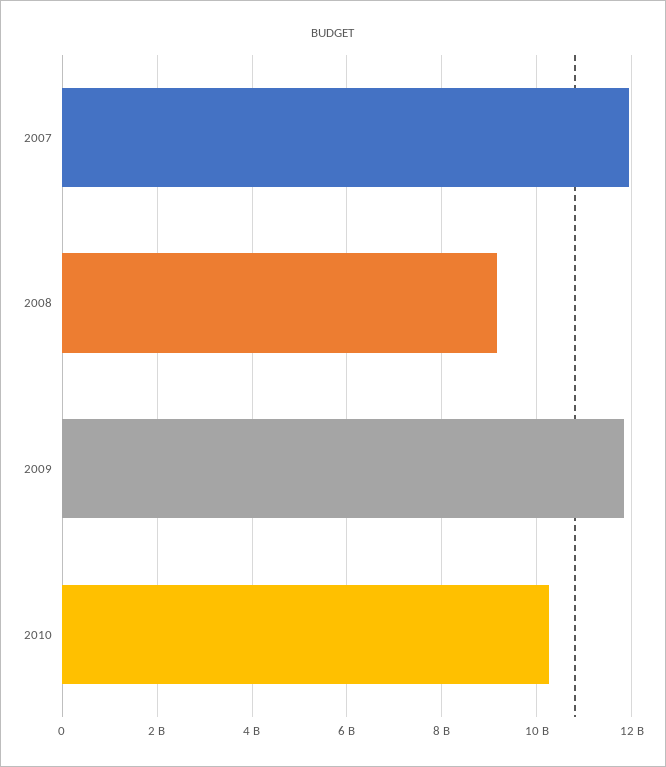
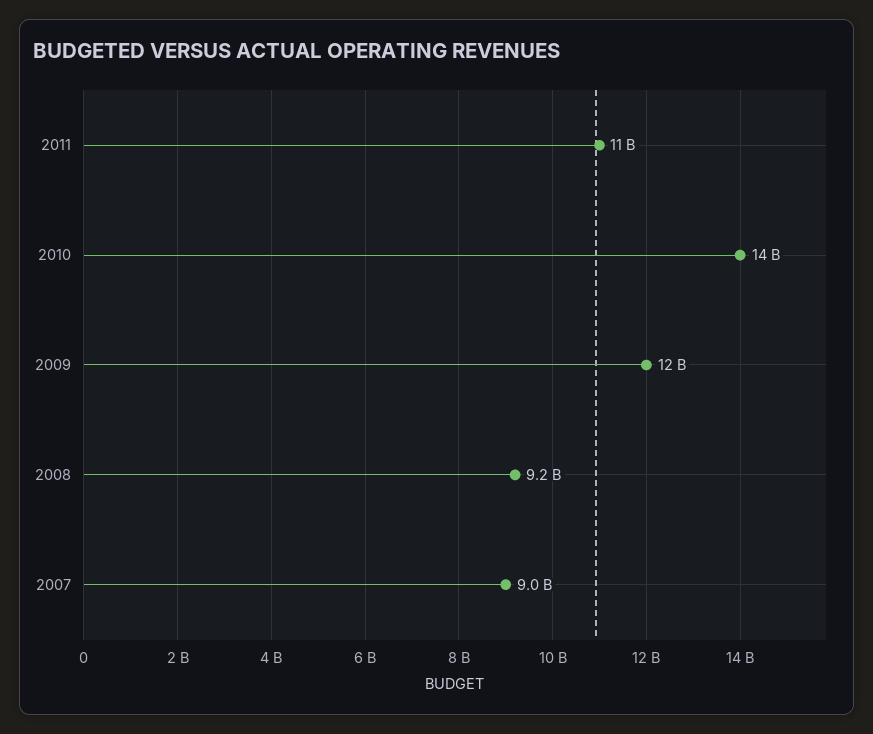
2007: 12000000000 -> 9000000000
2010: 10200000000 -> 14000000000
2011: none -> 11000000000

